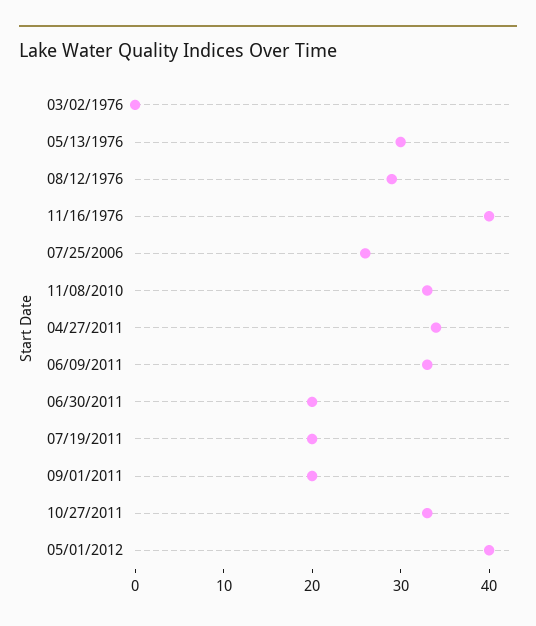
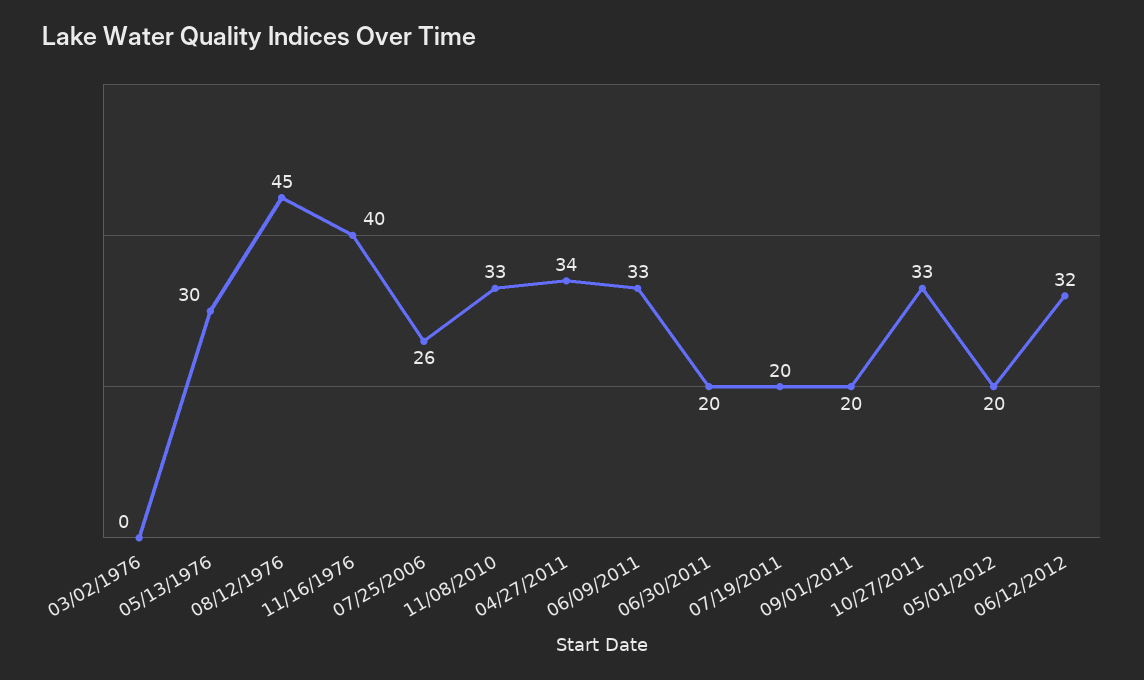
08/12/1976: 29 -> 45
05/01/2012: 40 -> 20
06/12/2012: none -> 32

